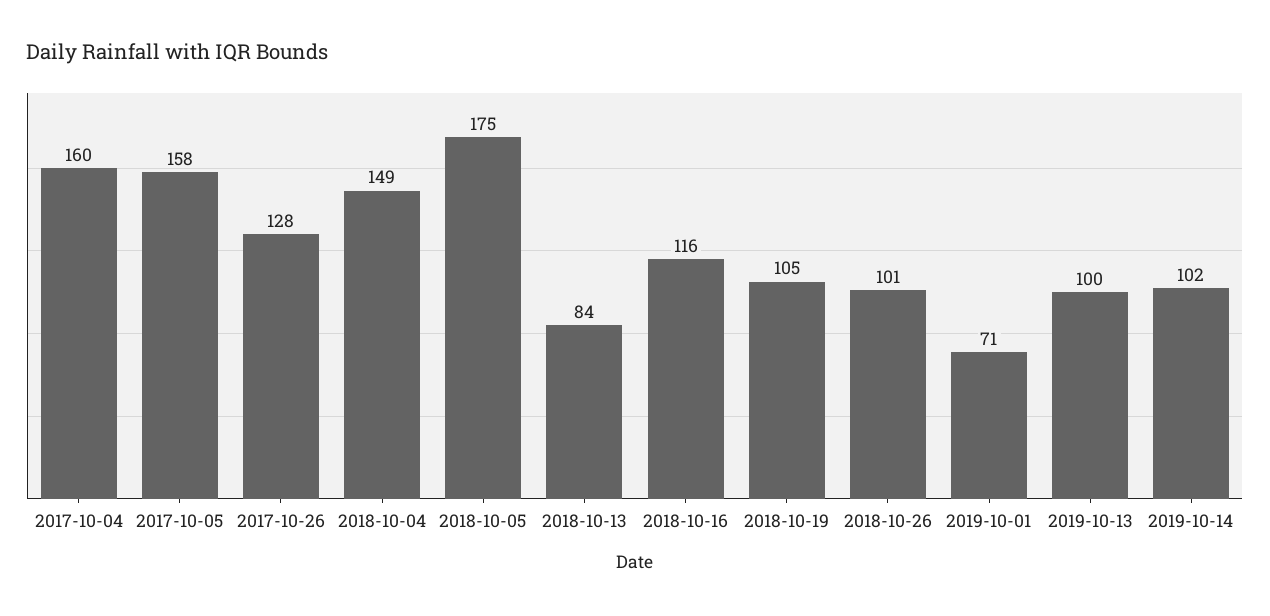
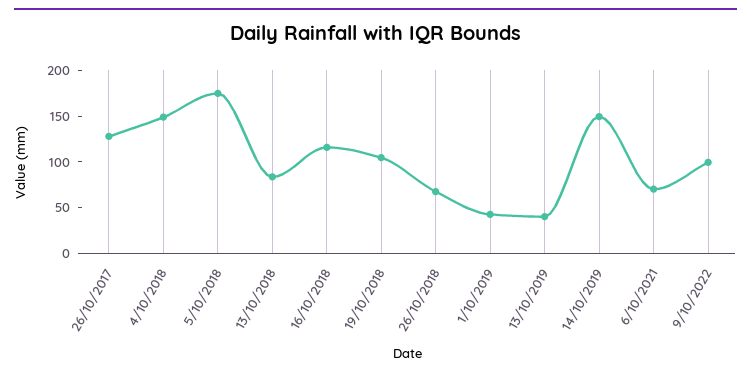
2017-10-04: 160 -> none
2017-10-05: 158 -> none
2018-10-26: 101 -> 70
2019-10-01: 71 -> 40
2019-10-13: 100 -> 40
2019-10-14: 102 -> 150
6/10/2021: none -> 70
9/10/2022: none -> 100

